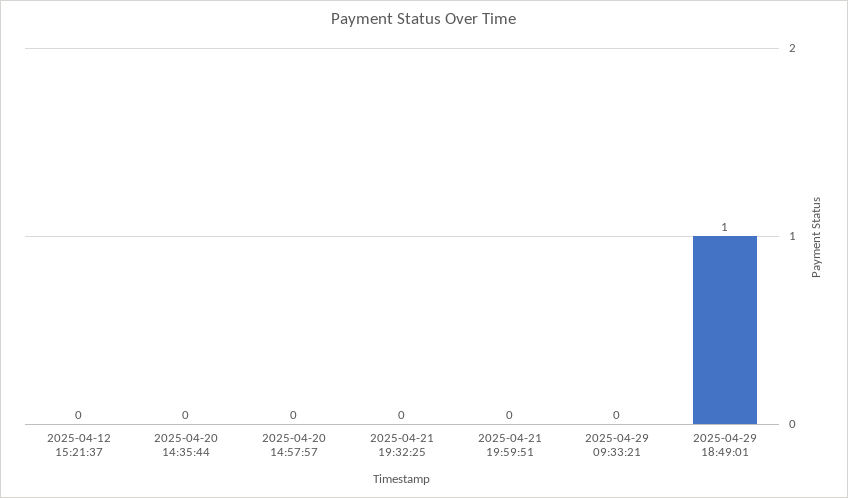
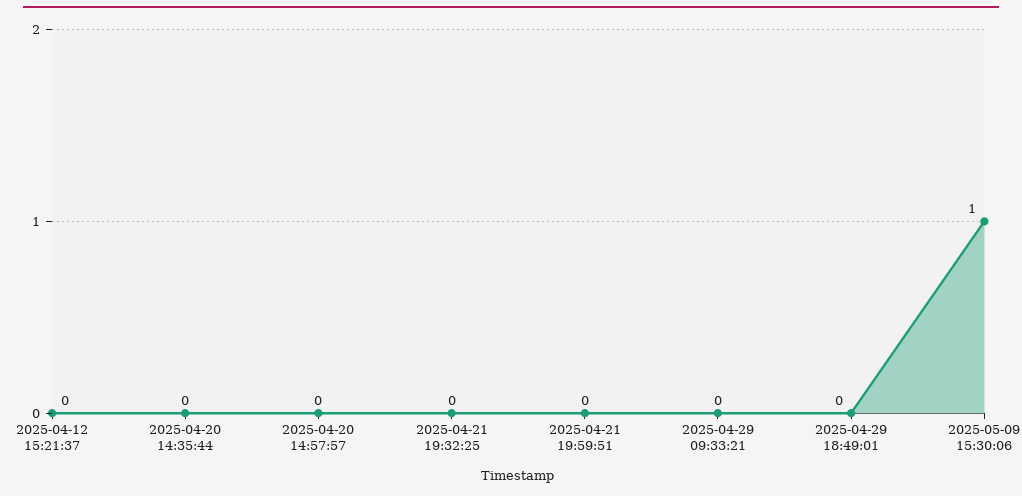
2025-04-29 18:49:01: 1 -> 0
2025-05-09 15:30:06: none -> 1

